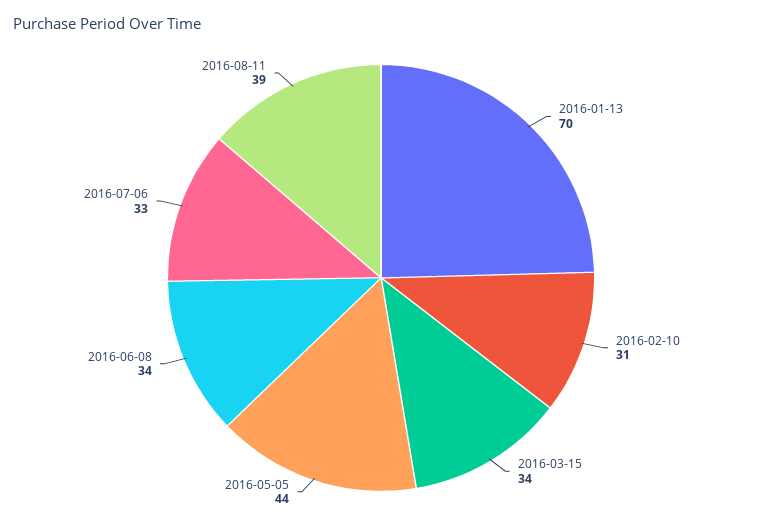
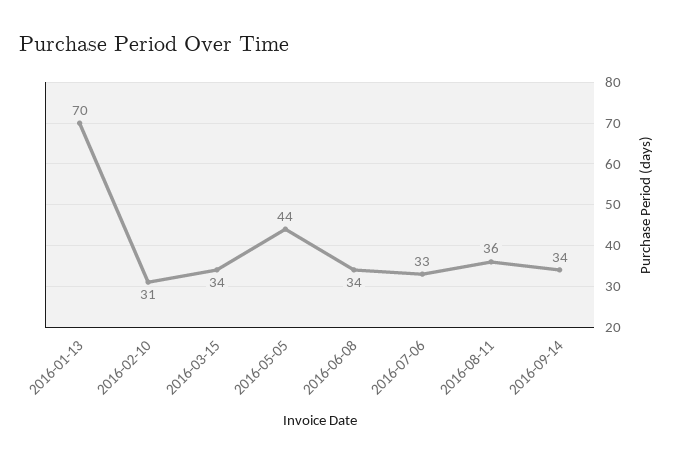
2016-08-11: 39 -> 36
2016-09-14: none -> 34

